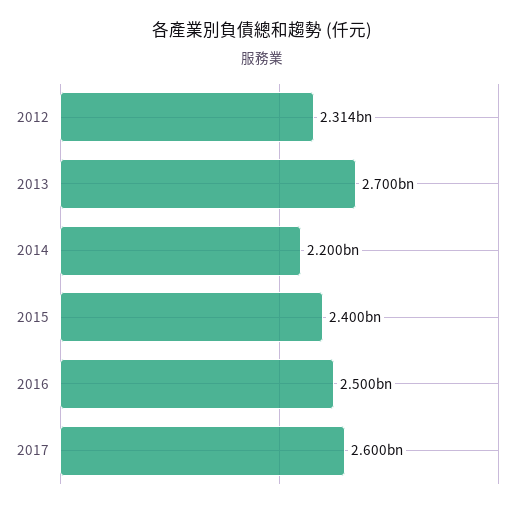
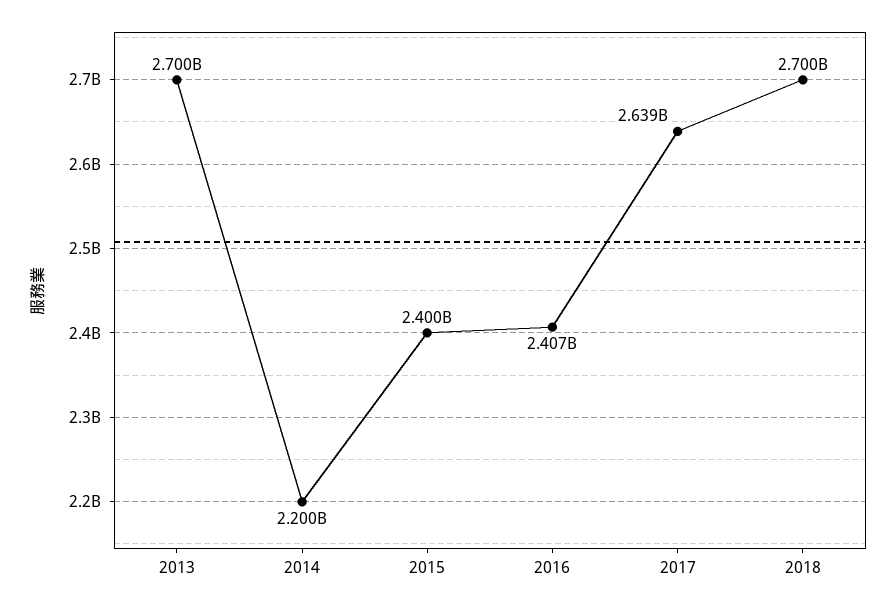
2012: 2314000000 -> none
2016: 2500000000 -> 2407000000
2017: 2600000000 -> 2639000000
2018: none -> 2700000000

